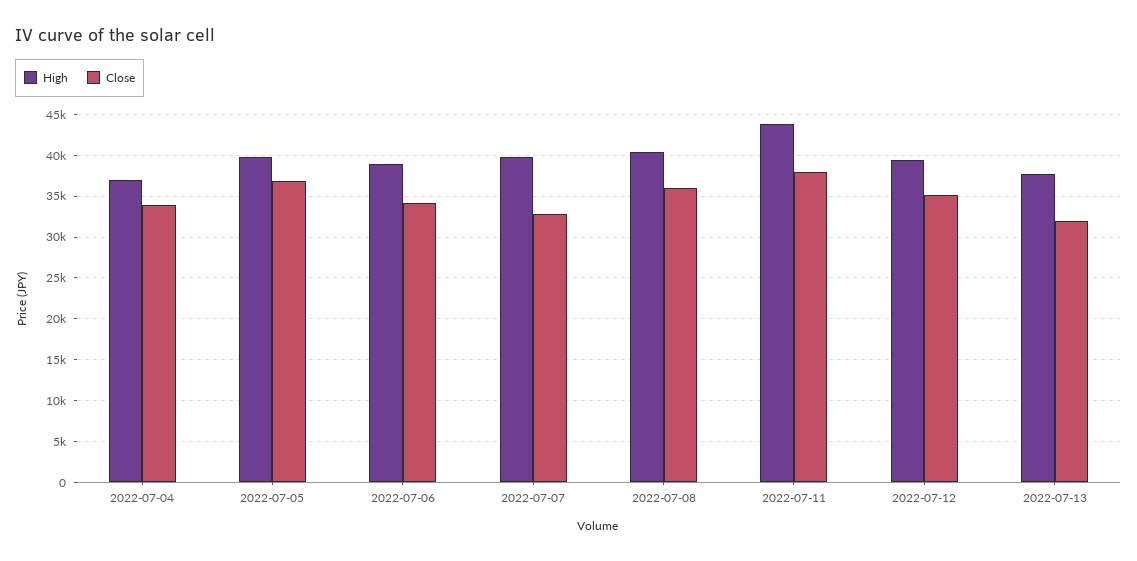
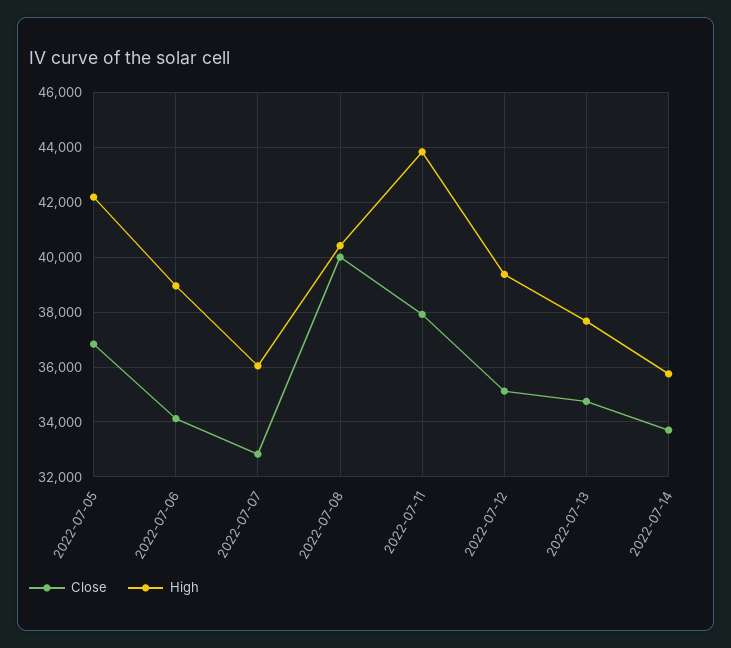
High, 2022-07-04: 37000 -> none
Close, 2022-07-04: 34000 -> none
High, 2022-07-05: 40000 -> 42250
High, 2022-07-07: 40000 -> 36000
Close, 2022-07-08: 36000 -> 40000
Close, 2022-07-13: 32000 -> 34750
Close, 2022-07-14: none -> 33750
High, 2022-07-14: none -> 35750

